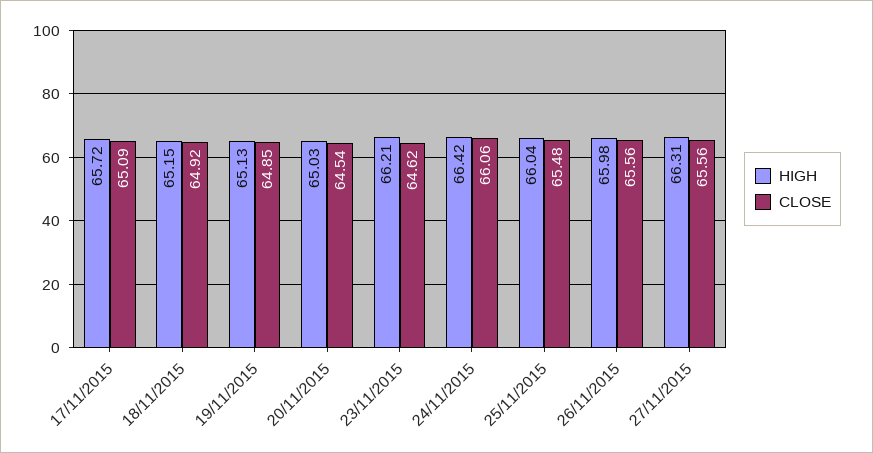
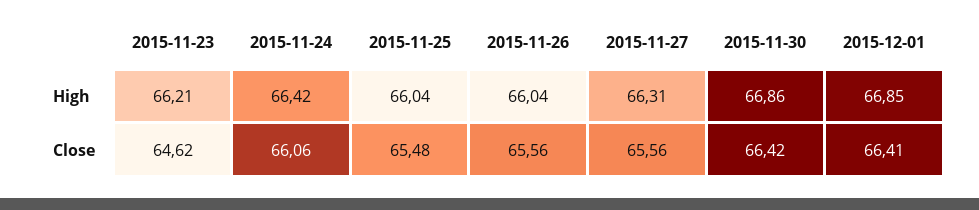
HIGH, 17/11/2015: 65.72 -> none
CLOSE, 17/11/2015: 65.09 -> none
HIGH, 18/11/2015: 65.15 -> none
CLOSE, 18/11/2015: 64.92 -> none
HIGH, 19/11/2015: 65.13 -> none
CLOSE, 19/11/2015: 64.85 -> none
HIGH, 20/11/2015: 65.03 -> none
CLOSE, 20/11/2015: 64.54 -> none
HIGH, 26/11/2015: 65.98 -> 66.04
HIGH, 2015-11-30: none -> 66.86
HIGH, 2015-12-01: none -> 66.85
CLOSE, 2015-11-30: none -> 66.42
CLOSE, 2015-12-01: none -> 66.41

